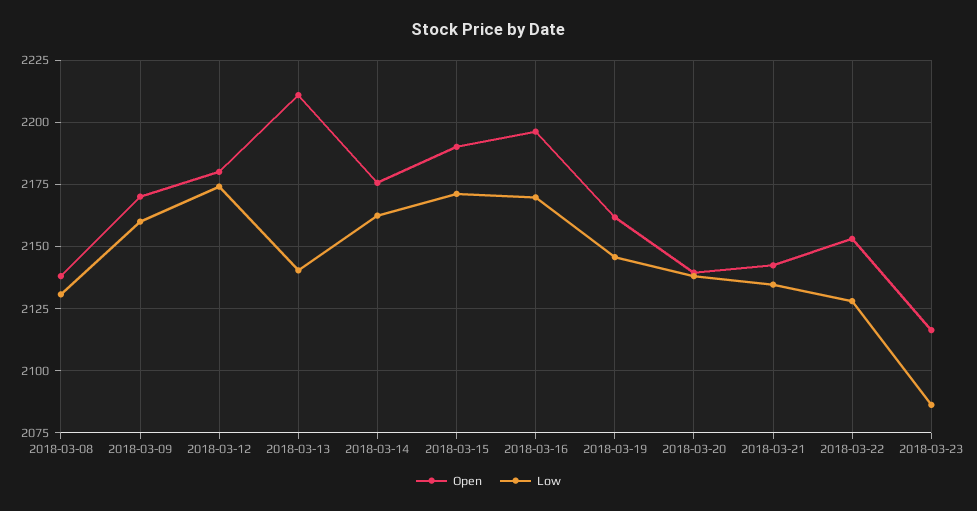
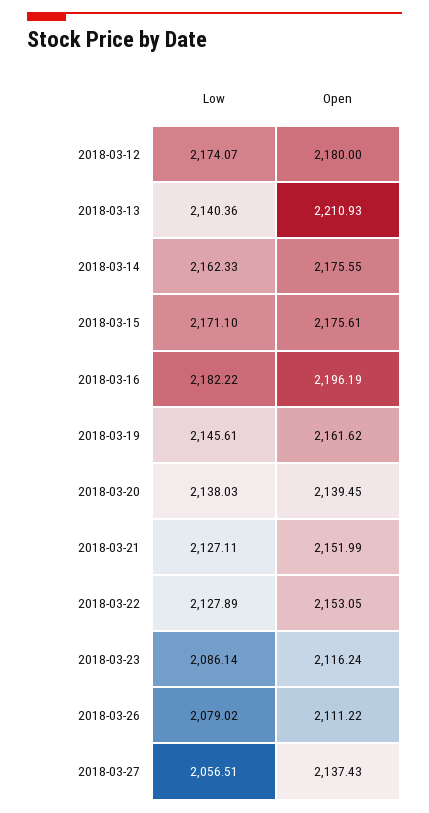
Open, 2018-03-08: 2137.5 -> none
Low, 2018-03-08: 2130 -> none
Open, 2018-03-09: 2170 -> none
Low, 2018-03-09: 2160 -> none
Open, 2018-03-15: 2190 -> 2175.61
Low, 2018-03-16: 2170 -> 2182.22
Open, 2018-03-21: 2142.5 -> 2151.99
Low, 2018-03-21: 2135 -> 2127.11
Low, 2018-03-26: none -> 2079.02
Open, 2018-03-26: none -> 2111.22
Low, 2018-03-27: none -> 2056.51
Open, 2018-03-27: none -> 2137.43

